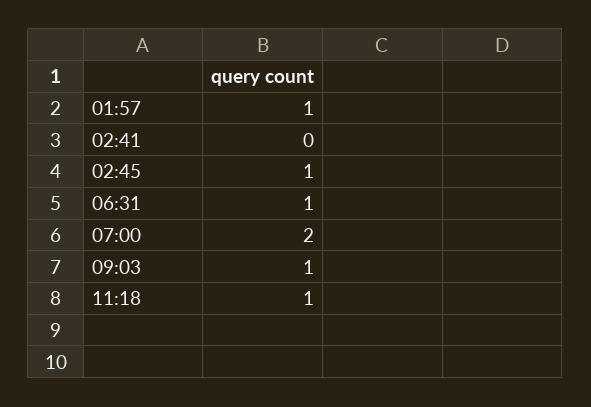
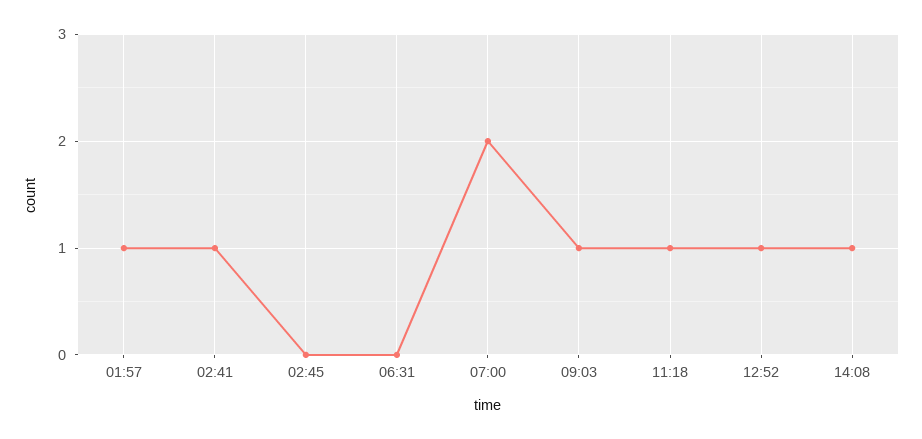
02:41: 0 -> 1
02:45: 1 -> 0
06:31: 1 -> 0
12:52: none -> 1
14:08: none -> 1

